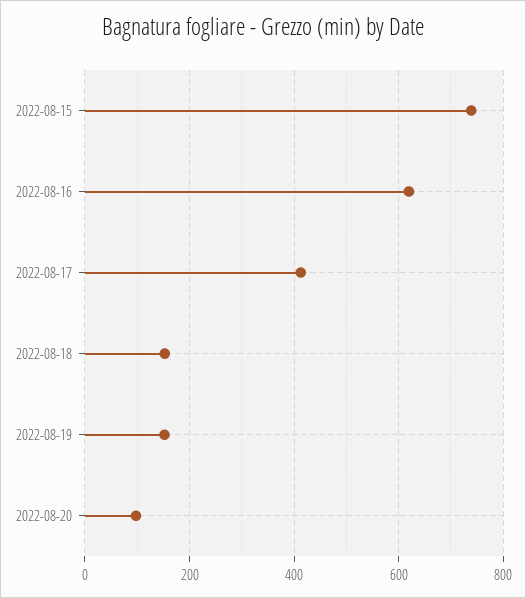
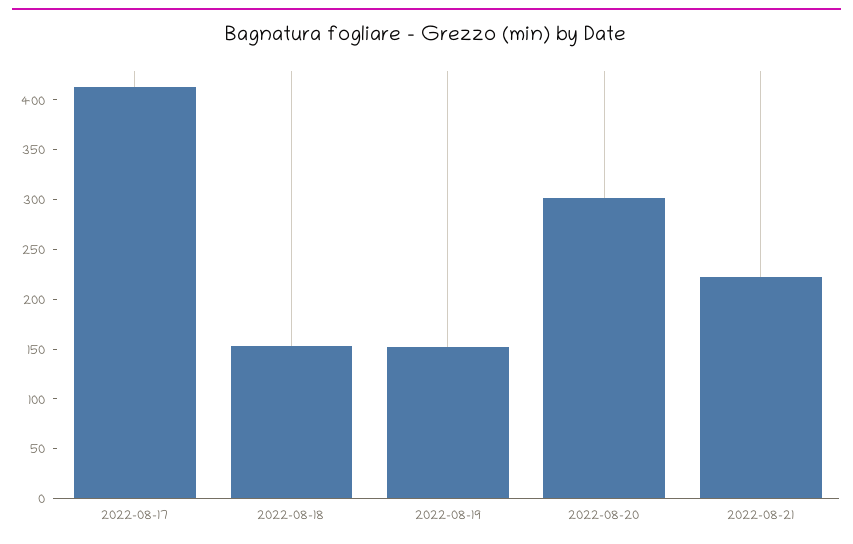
2022-08-15: 740 -> none
2022-08-16: 620 -> none
2022-08-20: 100 -> 300
2022-08-21: none -> 220

